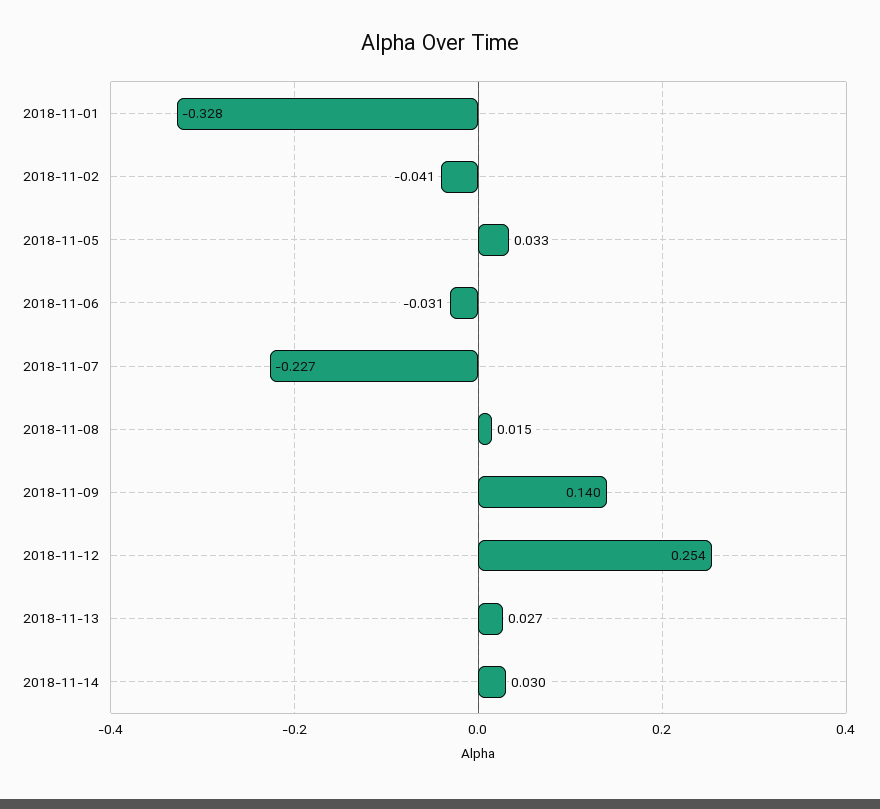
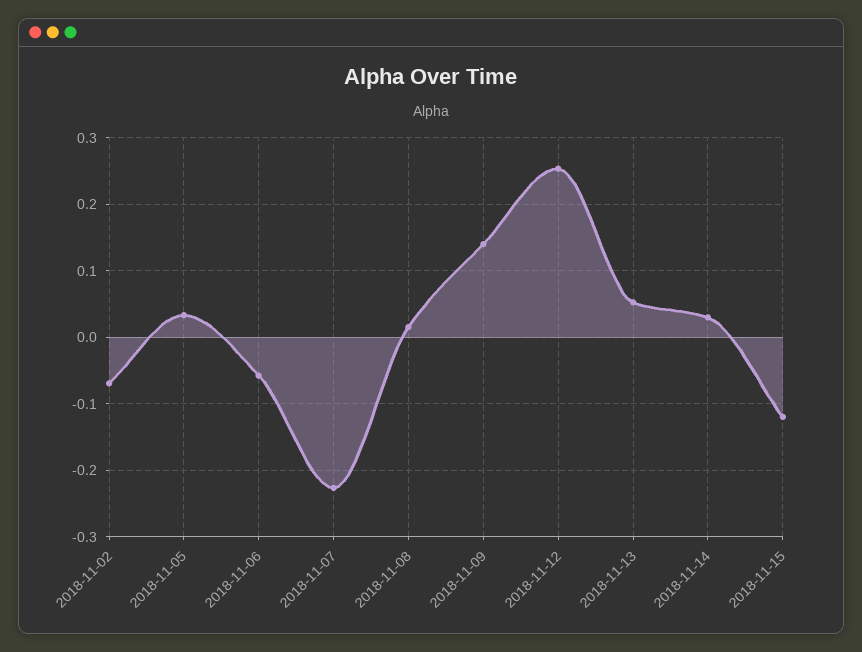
2018-11-01: -0.328 -> none
2018-11-02: -0.041 -> -0.07
2018-11-06: -0.031 -> -0.06
2018-11-13: 0.027 -> 0.05
2018-11-15: none -> -0.12

